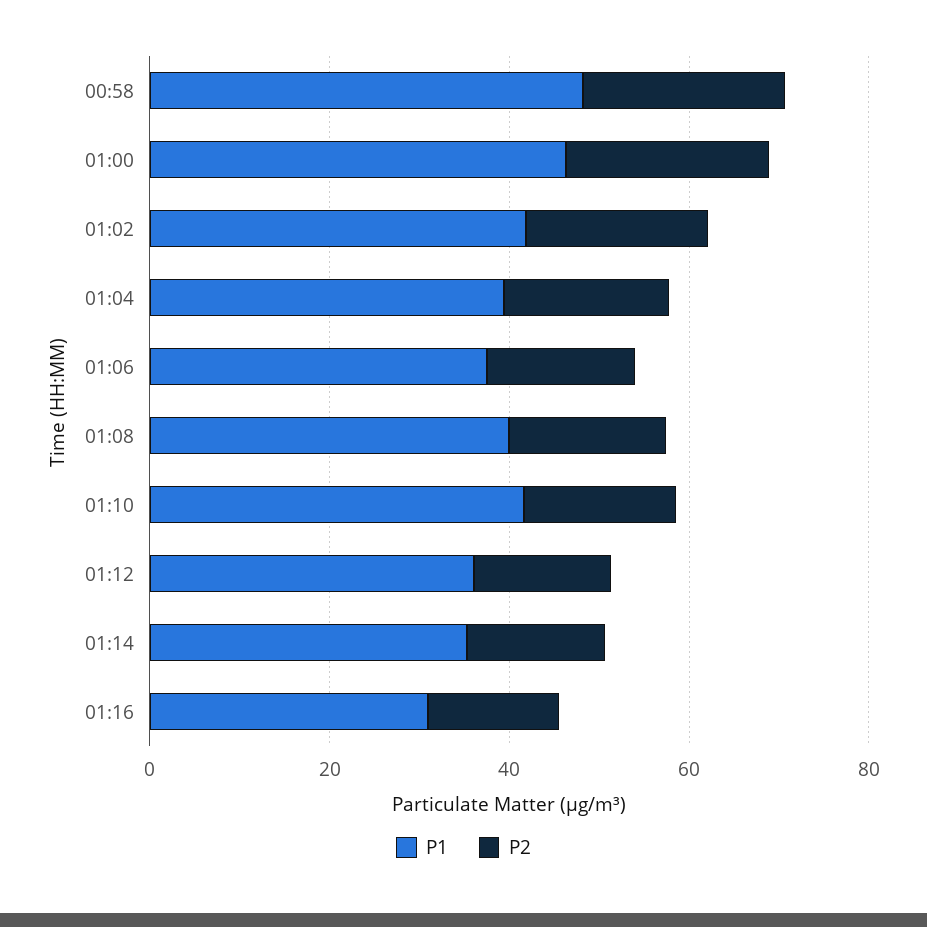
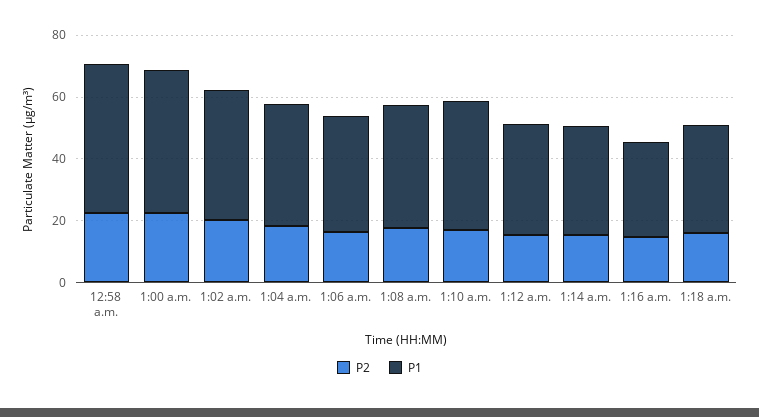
P2, 1:18 a.m.: none -> 15
P1, 1:18 a.m.: none -> 35

